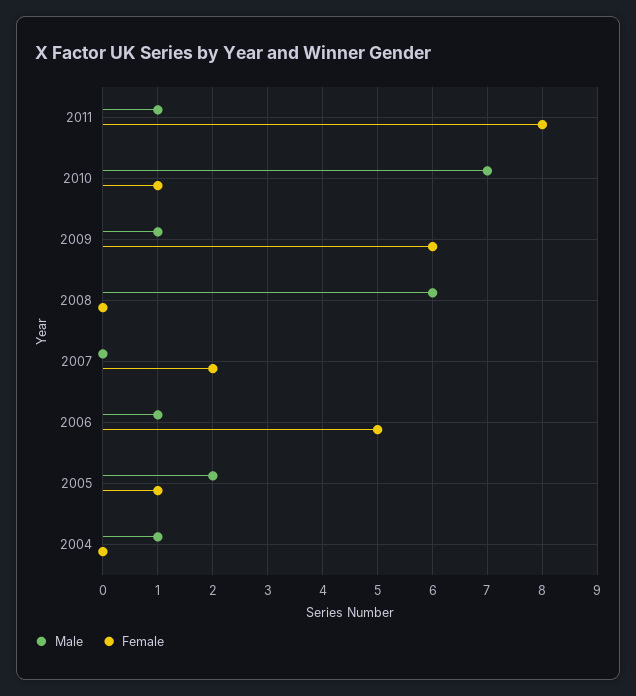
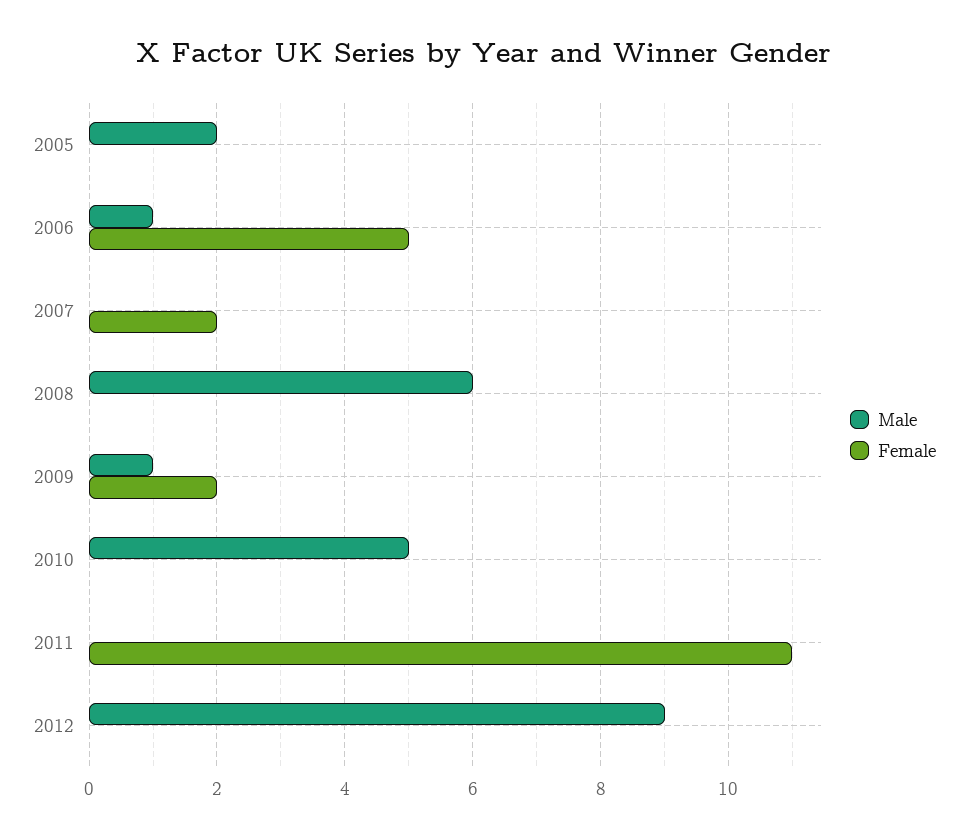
Male, 2011: 1 -> 0
Female, 2011: 8 -> 11
Male, 2010: 7 -> 5
Female, 2010: 1 -> 0
Female, 2009: 6 -> 2
Female, 2005: 1 -> 0
Male, 2004: 1 -> none
Female, 2004: 0 -> none
Male, 2012: none -> 9
Female, 2012: none -> 0

